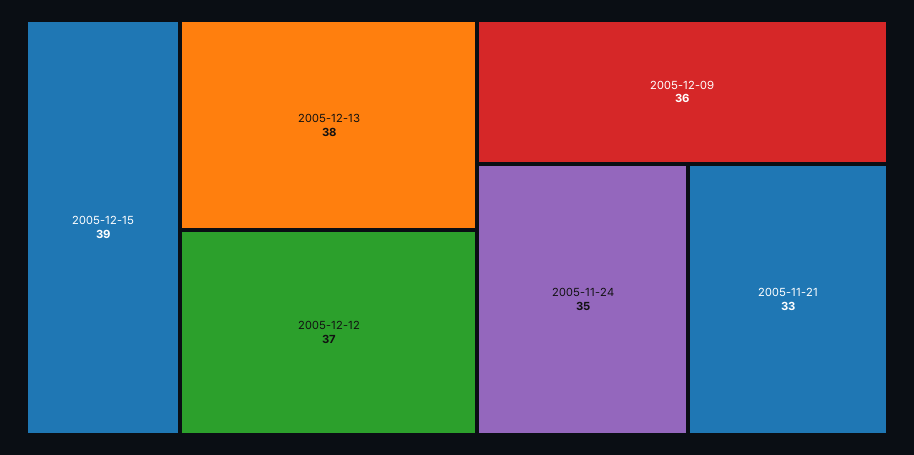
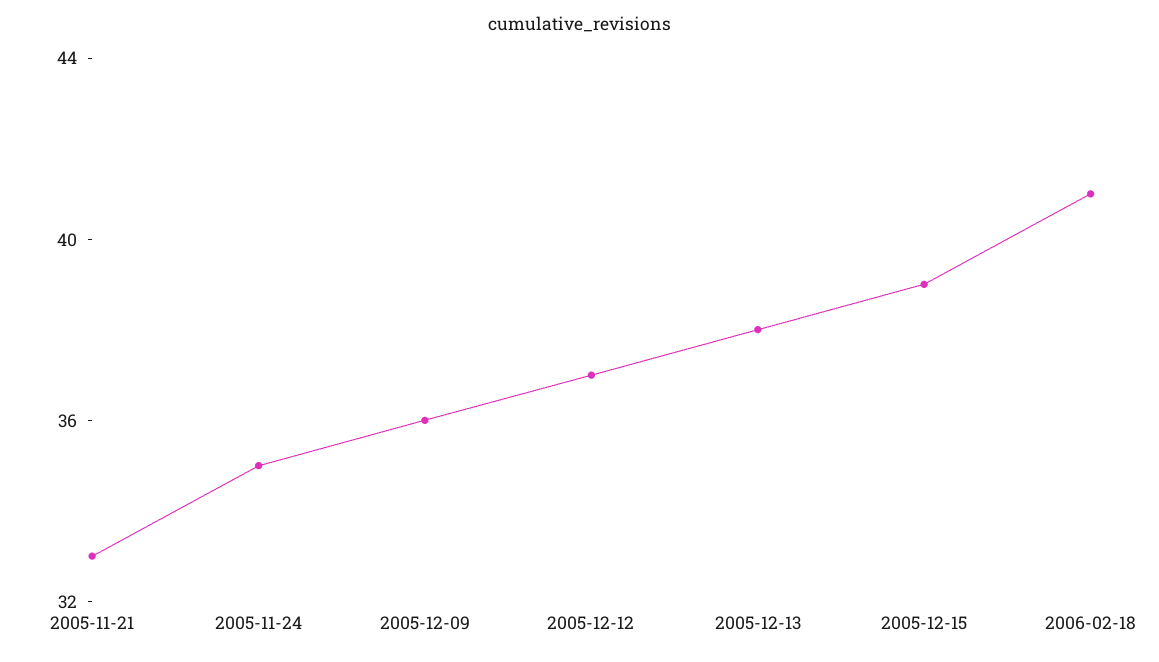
2006-02-18: none -> 41

